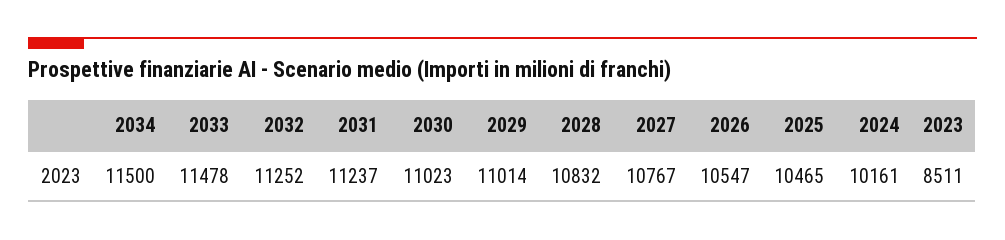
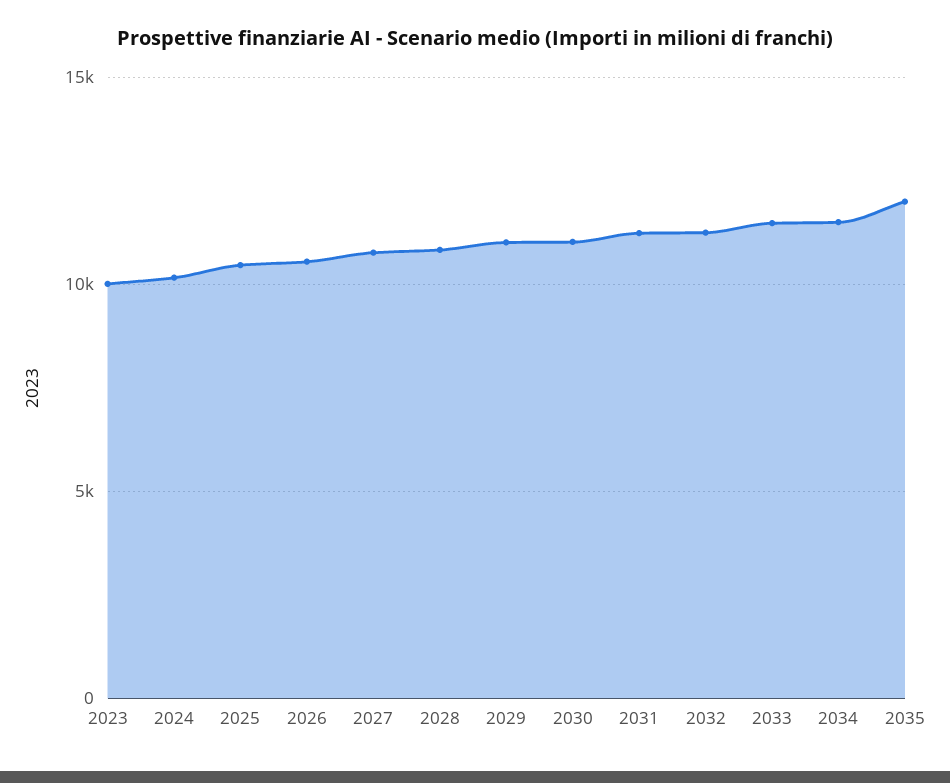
2023: 8511 -> 10000
2035: none -> 12000

